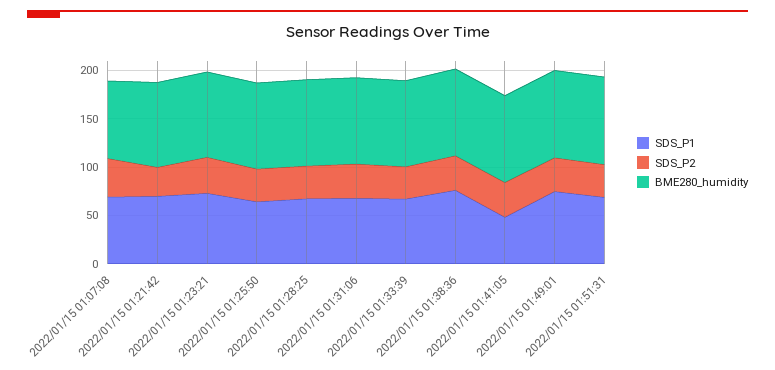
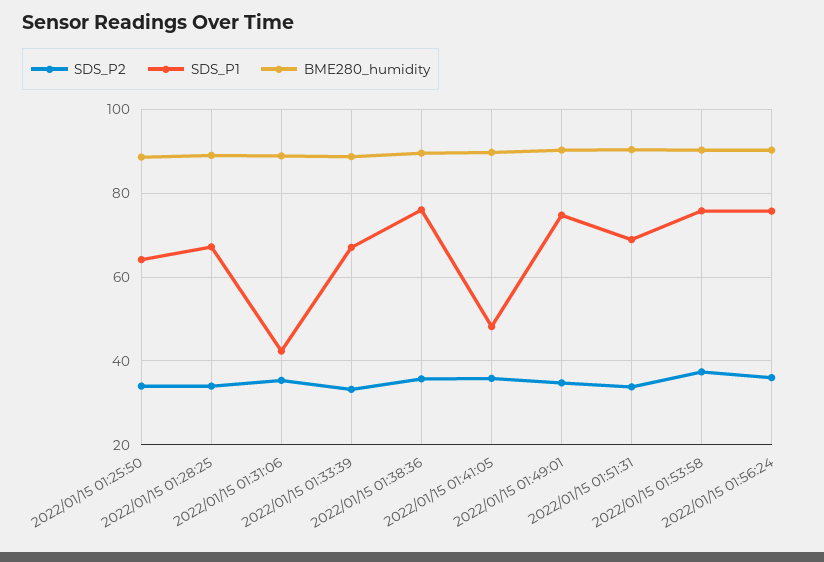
SDS_P1, 2022/01/15 01:07:08: 70 -> none
SDS_P2, 2022/01/15 01:07:08: 40 -> none
BME280_humidity, 2022/01/15 01:07:08: 80 -> none
SDS_P1, 2022/01/15 01:21:42: 70 -> none
SDS_P2, 2022/01/15 01:21:42: 30 -> none
BME280_humidity, 2022/01/15 01:21:42: 90 -> none
SDS_P1, 2022/01/15 01:23:21: 70 -> none
SDS_P2, 2022/01/15 01:23:21: 40 -> none
BME280_humidity, 2022/01/15 01:23:21: 90 -> none
SDS_P1, 2022/01/15 01:31:06: 70 -> 42
SDS_P2, 2022/01/15 01:53:58: none -> 38
SDS_P1, 2022/01/15 01:53:58: none -> 76
BME280_humidity, 2022/01/15 01:53:58: none -> 90
SDS_P2, 2022/01/15 01:56:24: none -> 36
SDS_P1, 2022/01/15 01:56:24: none -> 76
BME280_humidity, 2022/01/15 01:56:24: none -> 90

